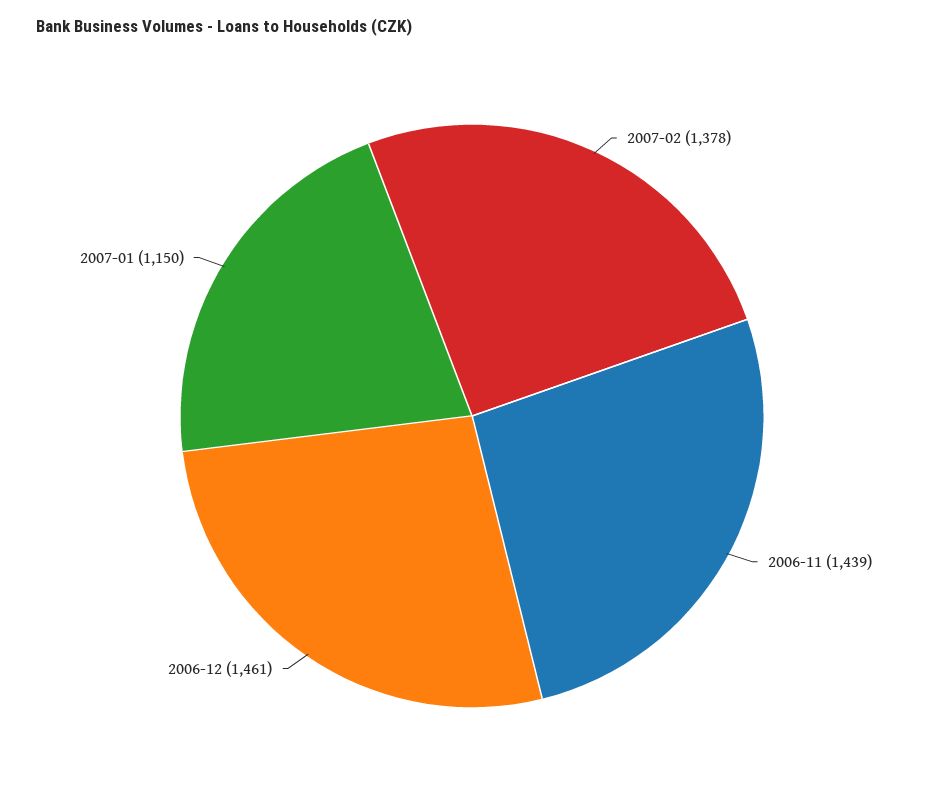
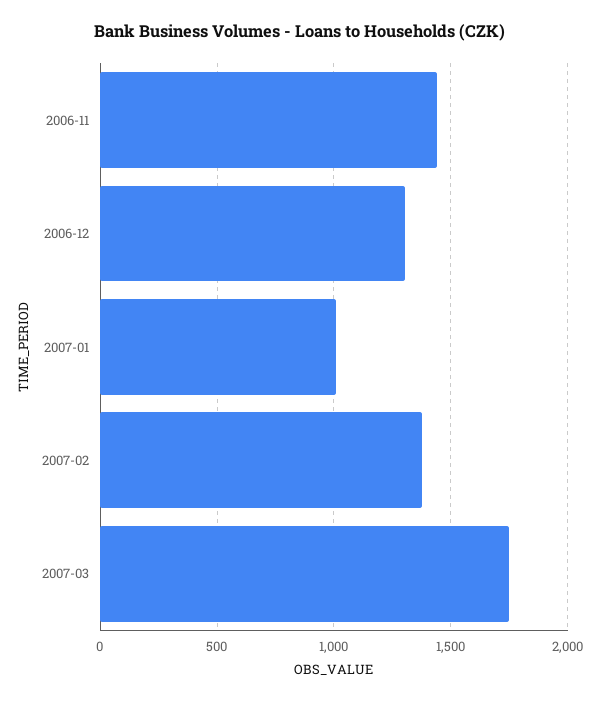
2006-12: 1461 -> 1300
2007-01: 1150 -> 1000
2007-03: none -> 1750

